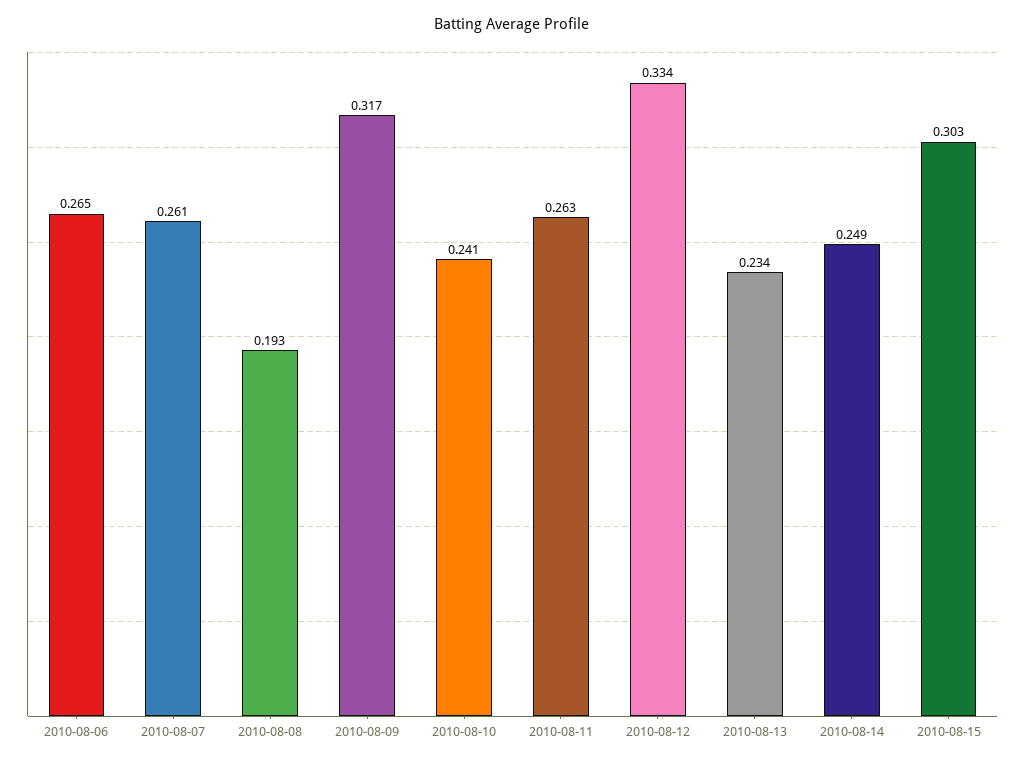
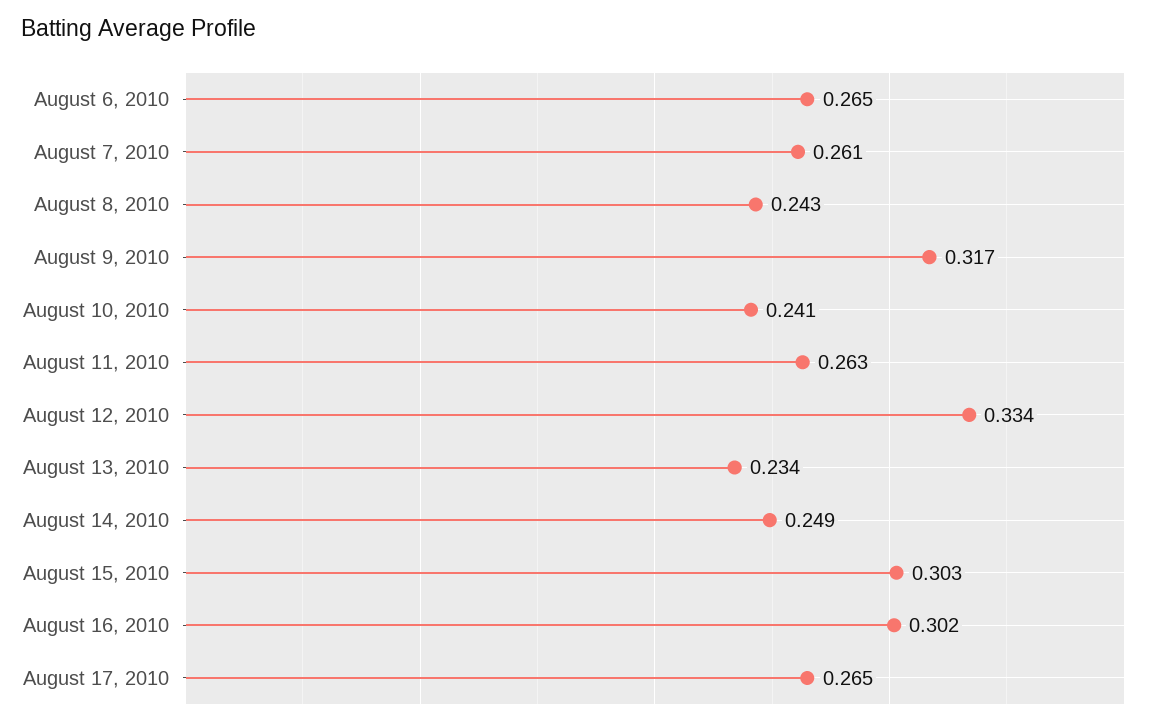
2010-08-08: 0.193 -> 0.243
August 16, 2010: none -> 0.302
August 17, 2010: none -> 0.265

